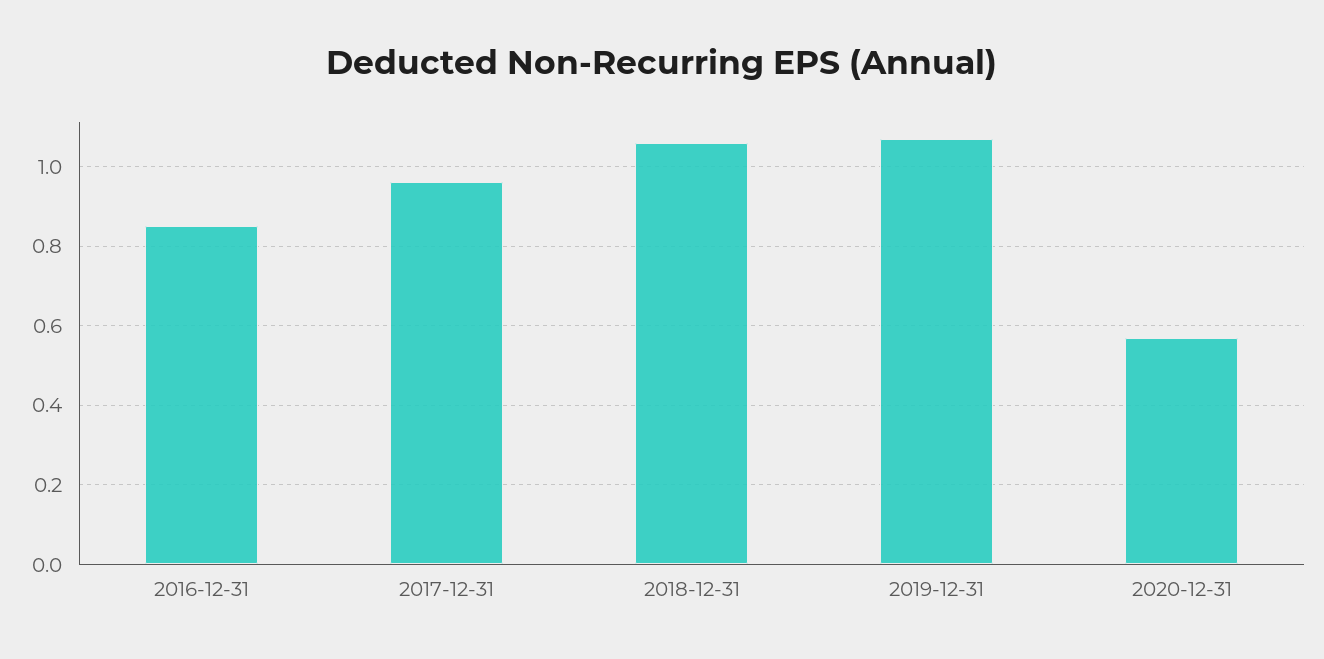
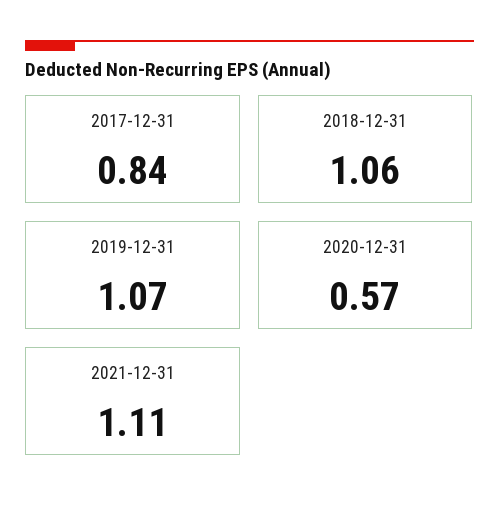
2016-12-31: 0.85 -> none
2017-12-31: 0.95 -> 0.84
2021-12-31: none -> 1.11

